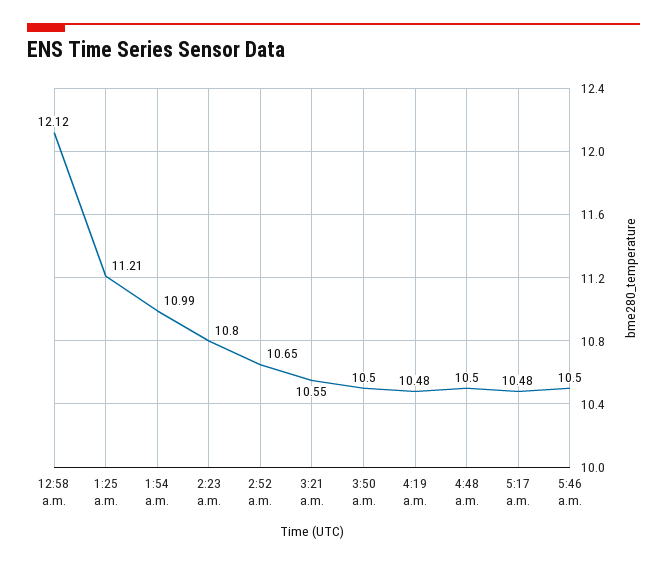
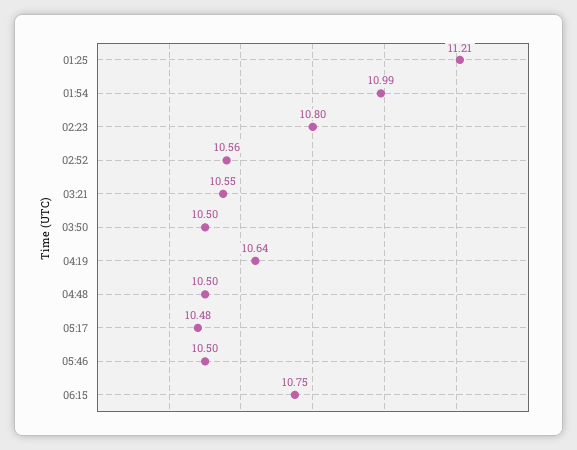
12:58 a.m.: 12.12 -> none
2:52 a.m.: 10.65 -> 10.56
4:19 a.m.: 10.48 -> 10.64
06:15: none -> 10.75

